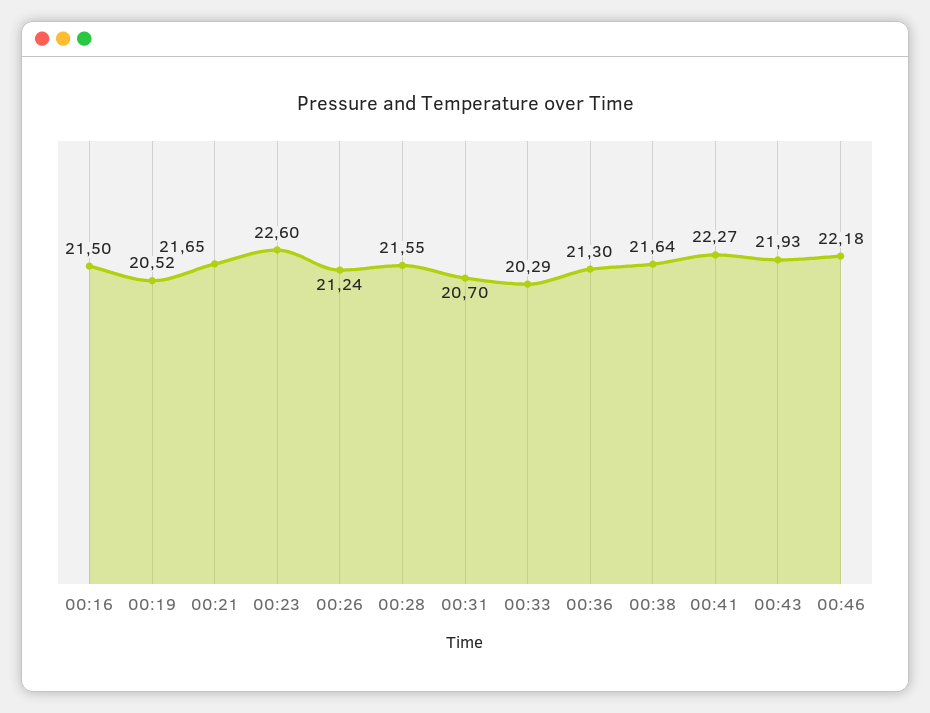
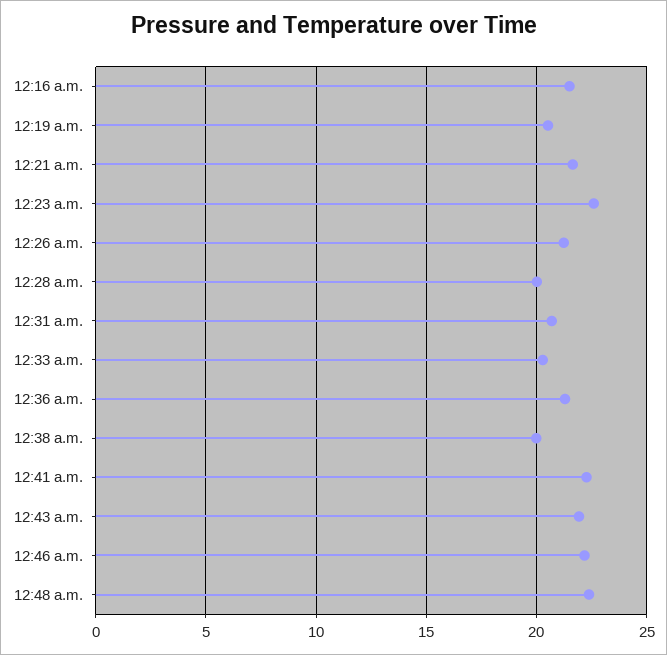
00:28: 21.55 -> 20
00:38: 21.64 -> 20
12:48 a.m.: none -> 22.5

